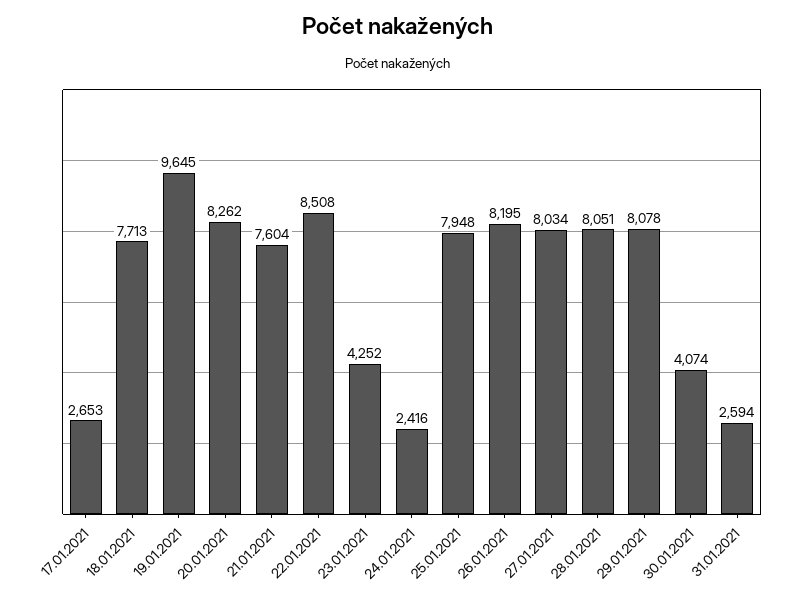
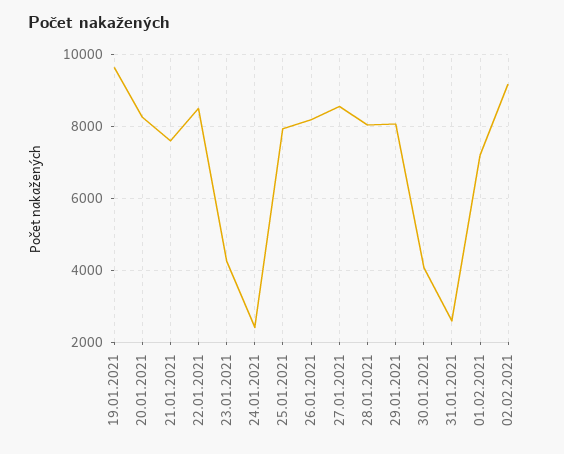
17.01.2021: 2653 -> none
18.01.2021: 7713 -> none
27.01.2021: 8034 -> 8600
01.02.2021: none -> 7200
02.02.2021: none -> 9200

